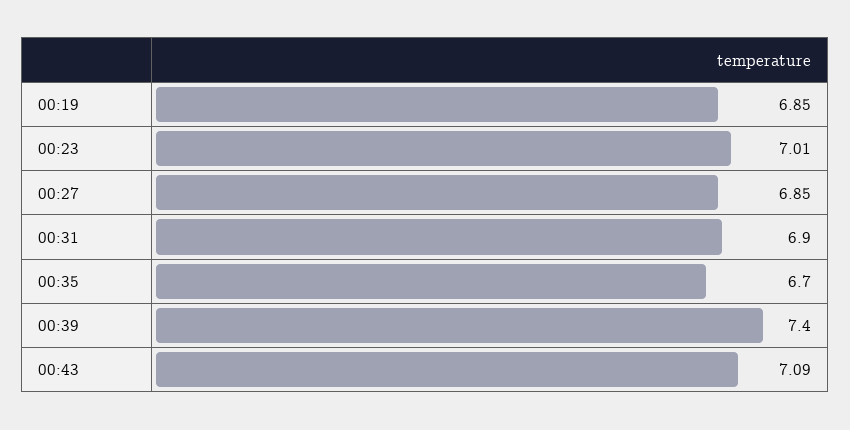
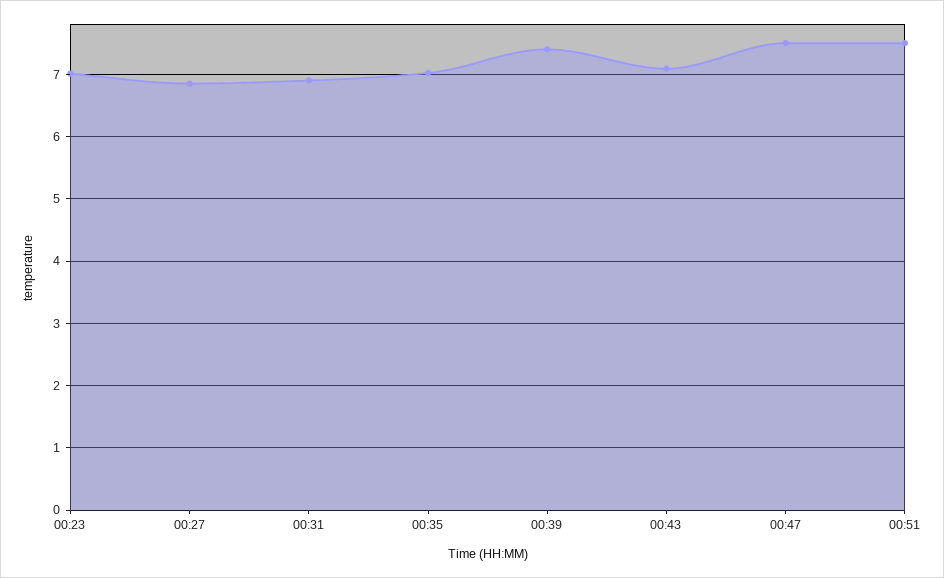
00:19: 6.85 -> none
00:35: 6.7 -> 7
00:47: none -> 7.5
00:51: none -> 7.5

